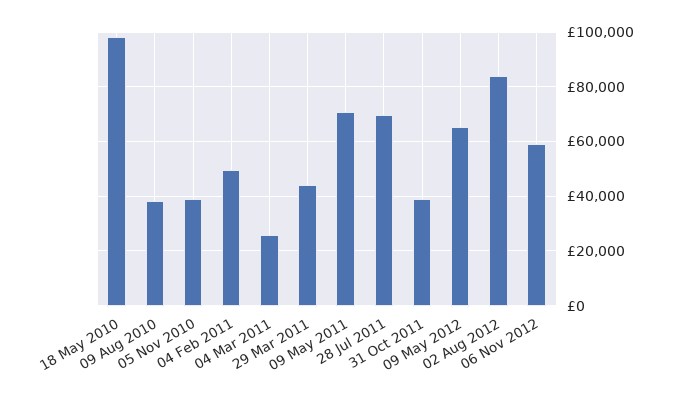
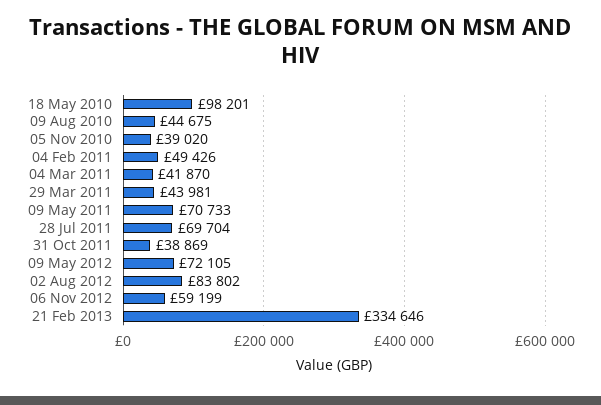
09 Aug 2010: 37500 -> 44675
04 Mar 2011: 25000 -> 41870
09 May 2012: 65000 -> 72105
21 Feb 2013: none -> 334646

